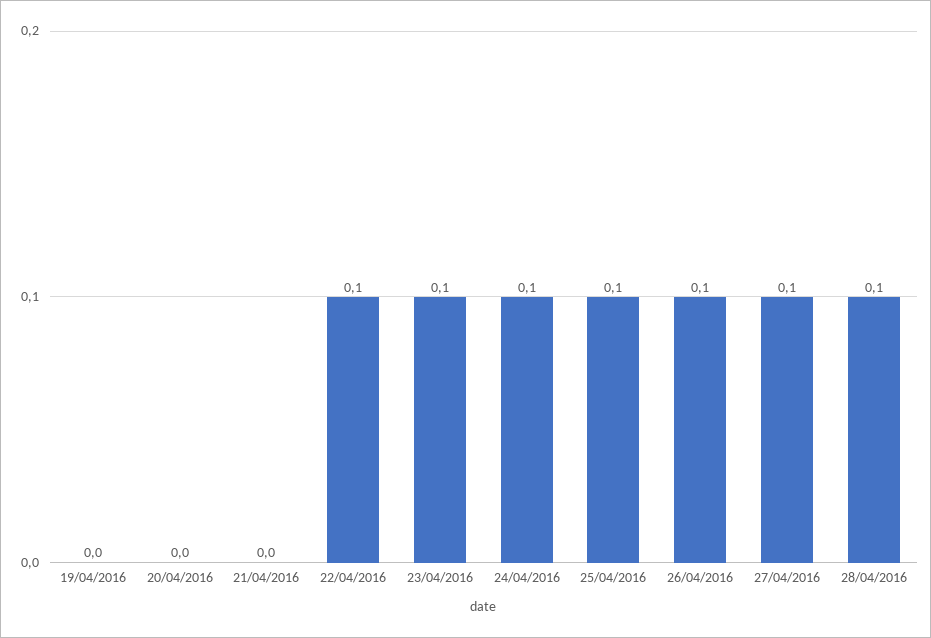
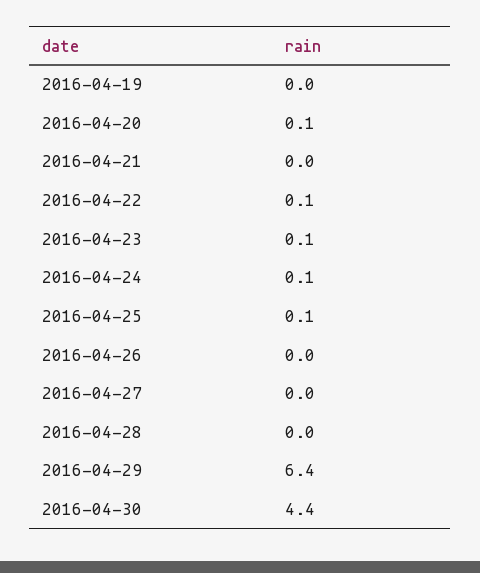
20/04/2016: 0 -> 0.1
26/04/2016: 0.1 -> 0
27/04/2016: 0.1 -> 0
28/04/2016: 0.1 -> 0
2016-04-29: none -> 6.4
2016-04-30: none -> 4.4

